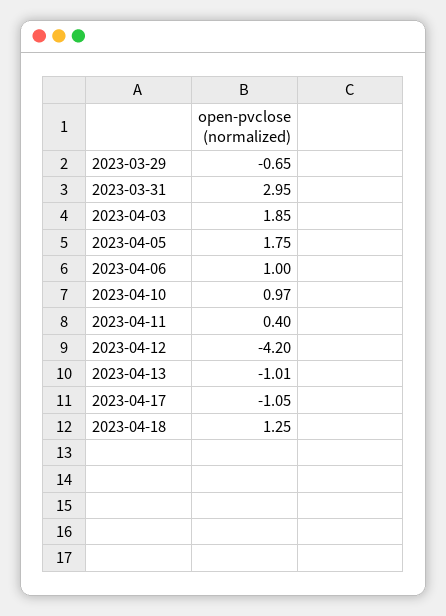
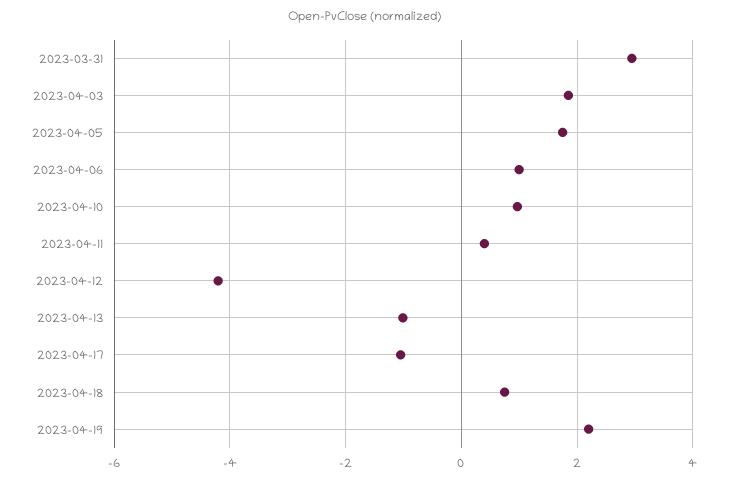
2023-03-29: -0.65 -> none
2023-04-18: 1.25 -> 0.8
2023-04-19: none -> 2.2

